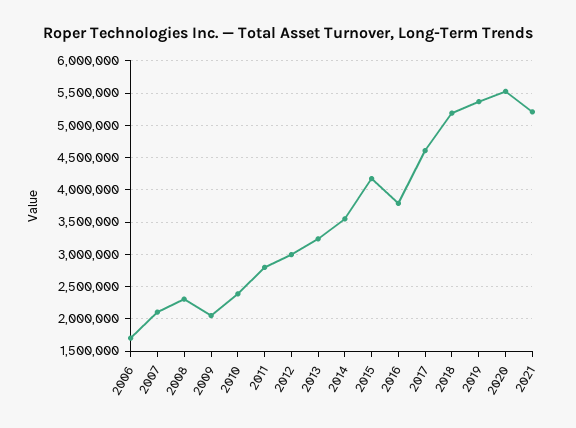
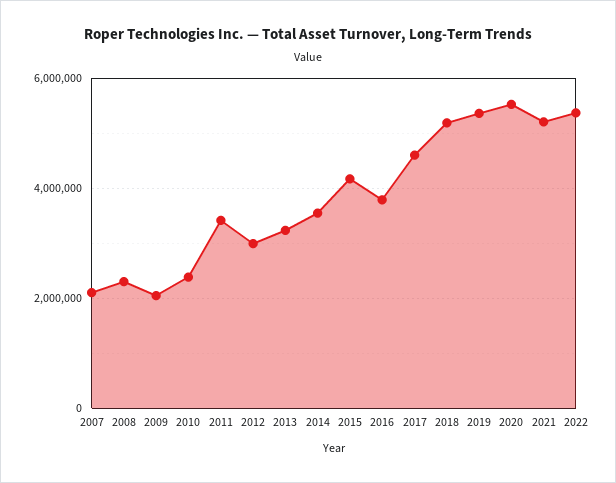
2006: 1700000 -> none
2011: 2800000 -> 3400000
2022: none -> 5400000

